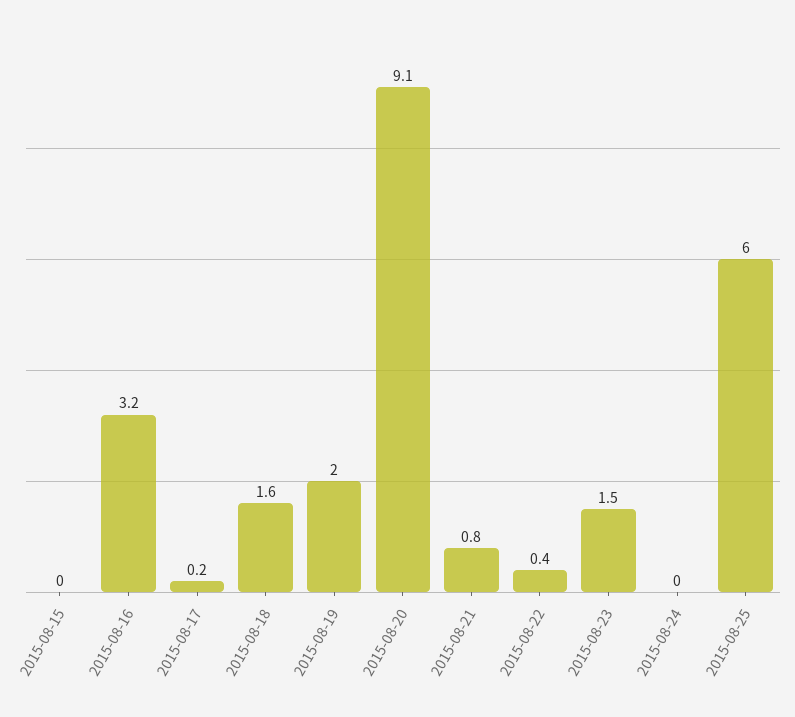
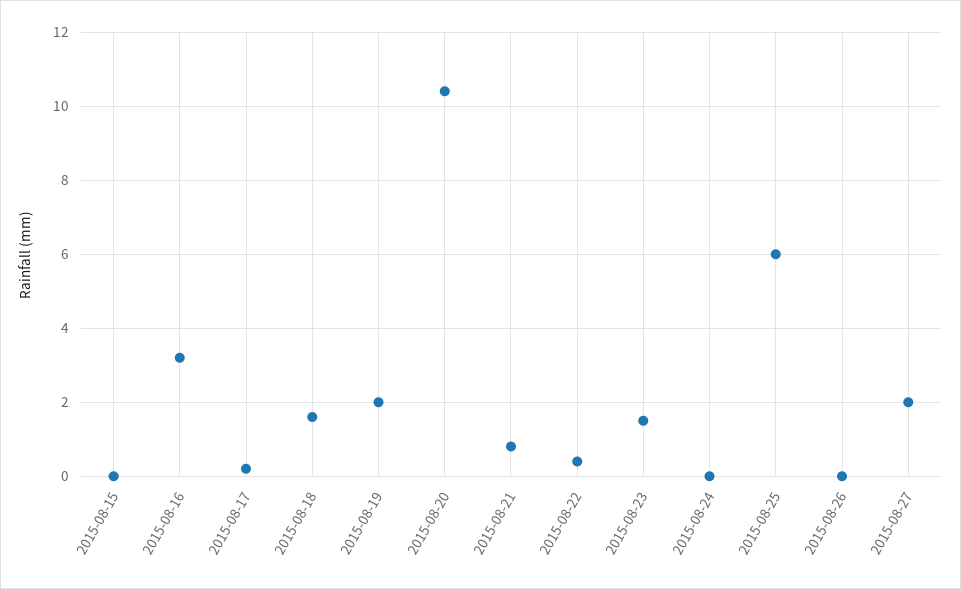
2015-08-20: 9.1 -> 10.5
2015-08-26: none -> 0
2015-08-27: none -> 2

